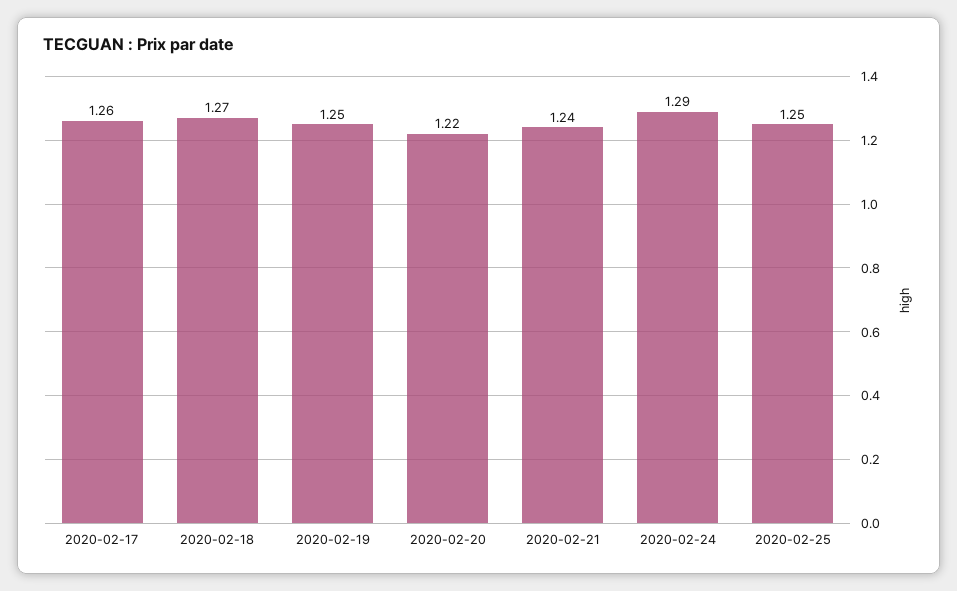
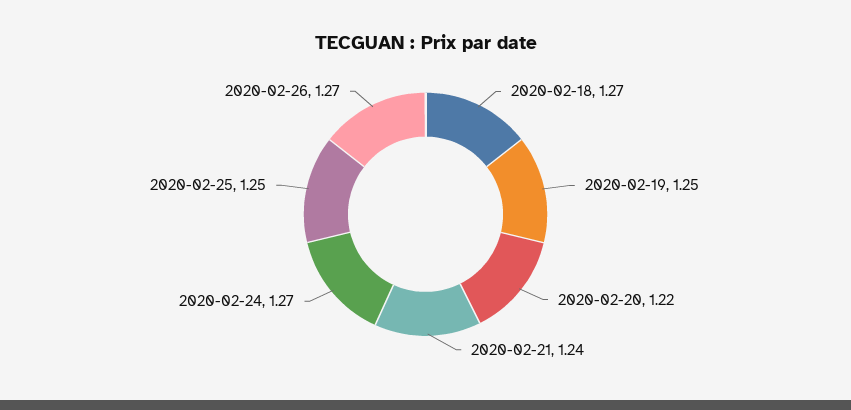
2020-02-17: 1.26 -> none
2020-02-24: 1.29 -> 1.27
2020-02-26: none -> 1.27

